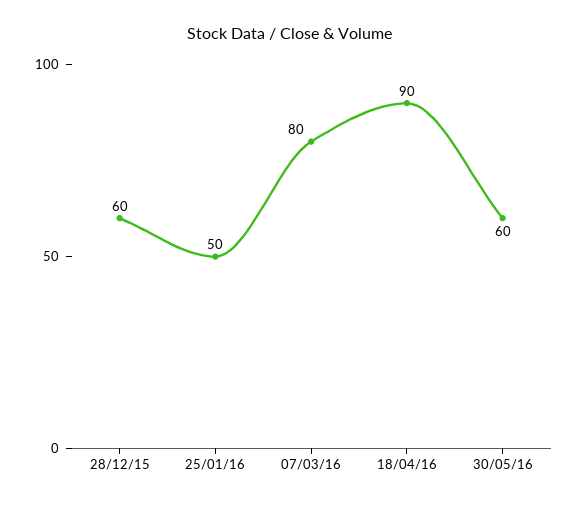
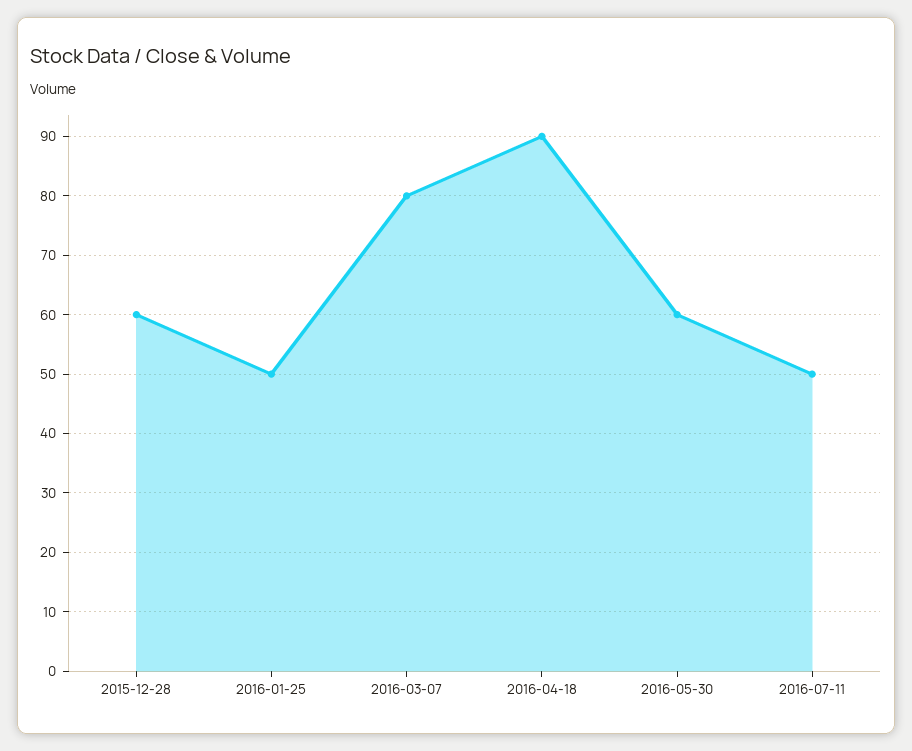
2016-07-11: none -> 50

